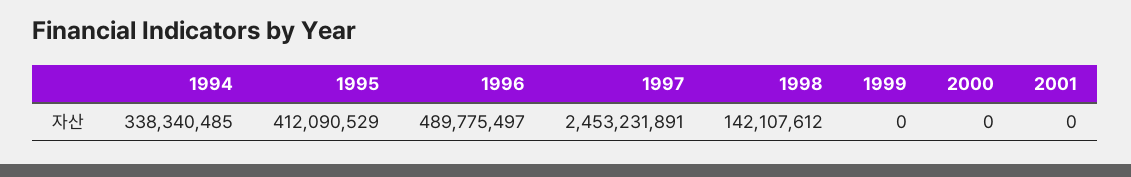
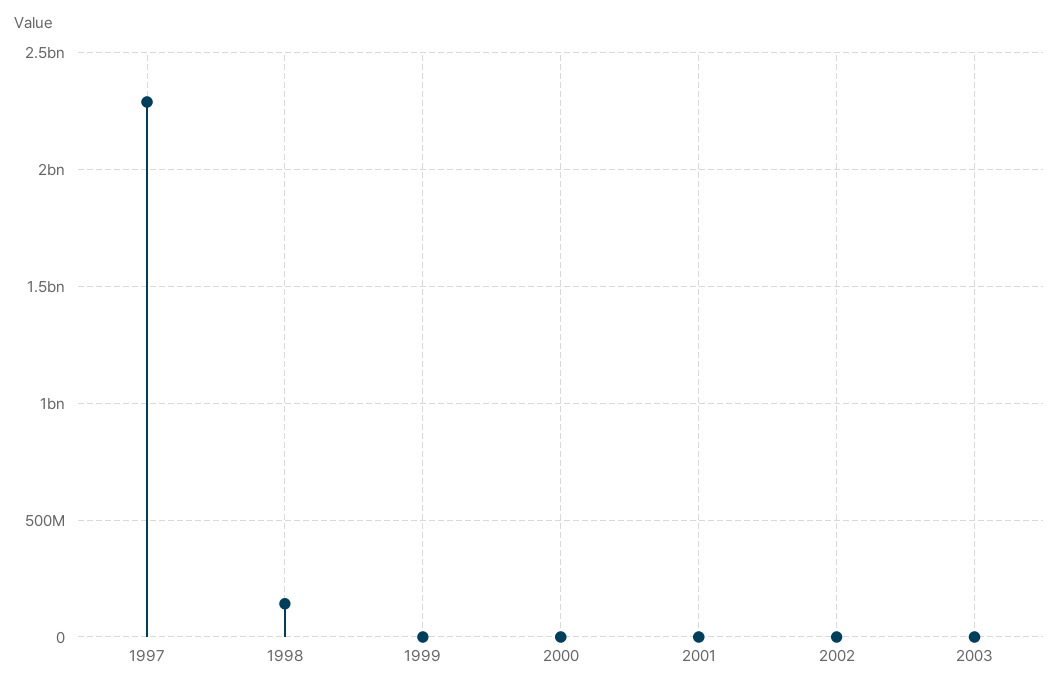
1994: 338340485 -> none
1995: 412090529 -> none
1996: 489775497 -> none
1997: 2453231891 -> 2300000000
2002: none -> 0
2003: none -> 0

